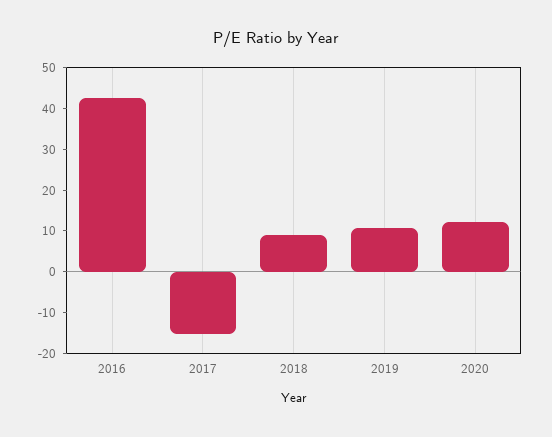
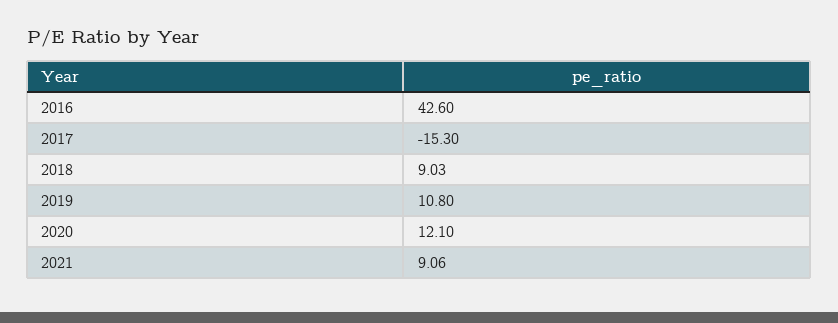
2021: none -> 9.06

